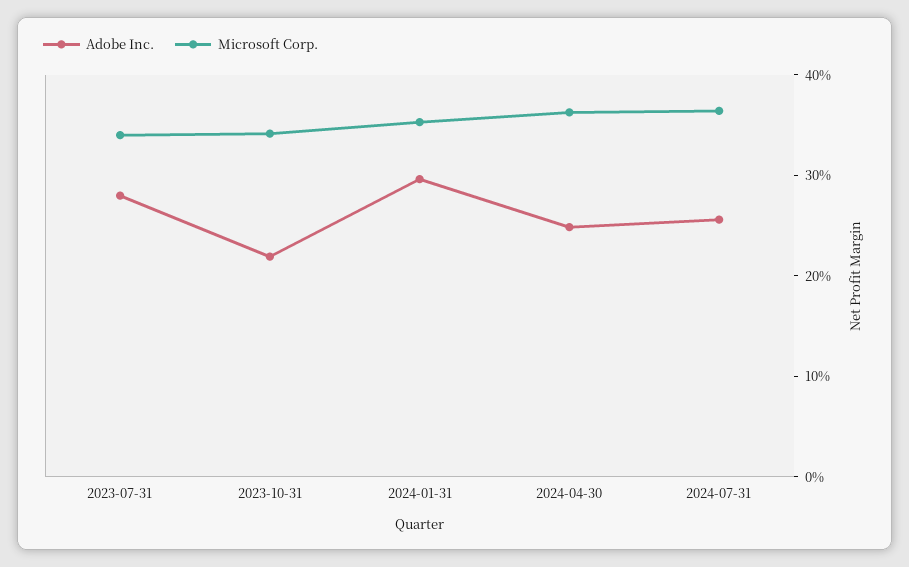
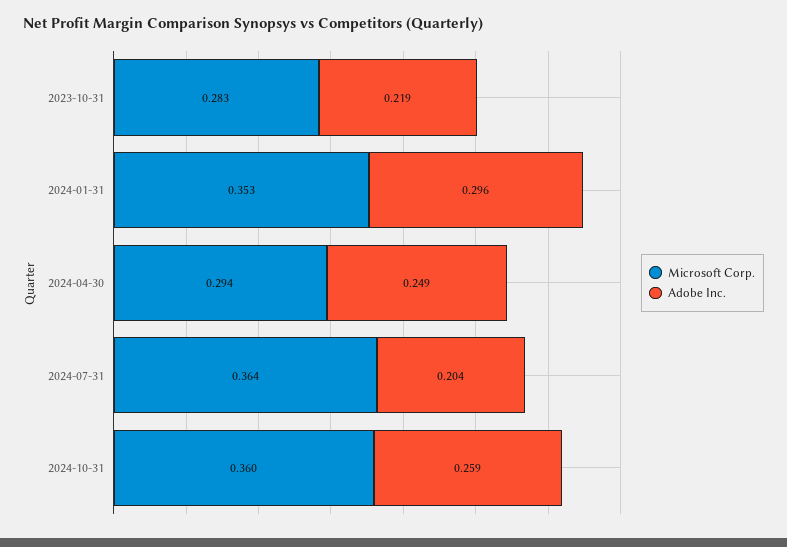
Adobe Inc., 2023-07-31: 0.28 -> none
Microsoft Corp., 2023-07-31: 0.34 -> none
Microsoft Corp., 2023-10-31: 0.34 -> 0.283
Microsoft Corp., 2024-04-30: 0.36 -> 0.294
Adobe Inc., 2024-07-31: 0.26 -> 0.204
Microsoft Corp., 2024-10-31: none -> 0.36
Adobe Inc., 2024-10-31: none -> 0.259

